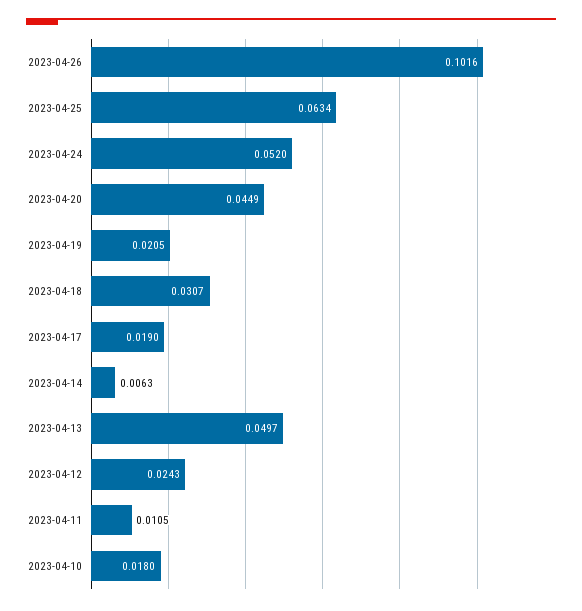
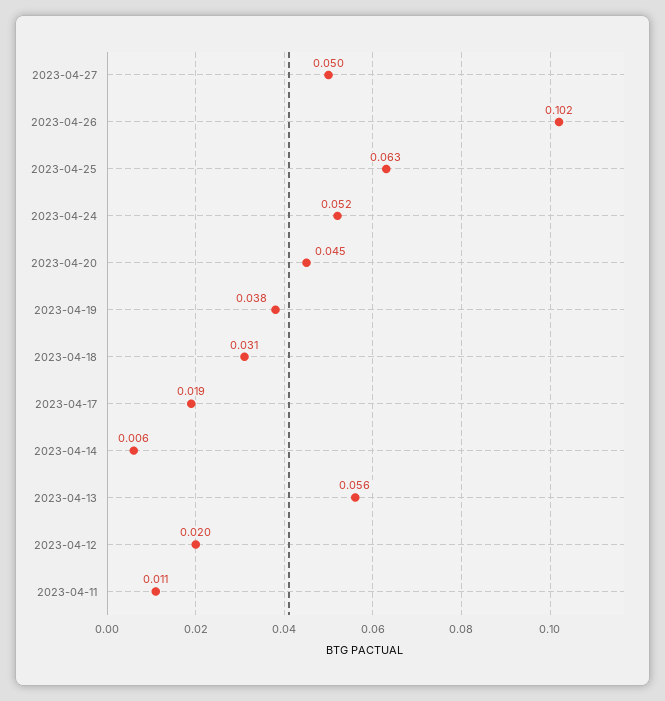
2023-04-19: 0.0205 -> 0.038
2023-04-13: 0.0497 -> 0.056
2023-04-12: 0.0243 -> 0.02
2023-04-10: 0.018 -> none
2023-04-27: none -> 0.05

